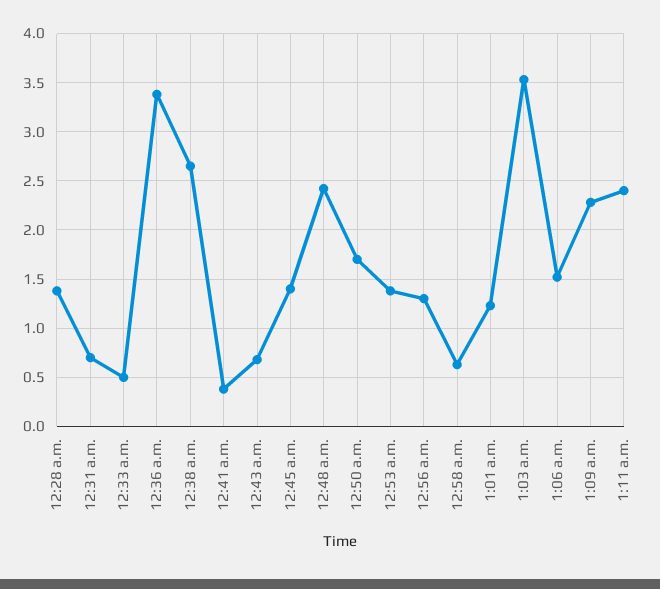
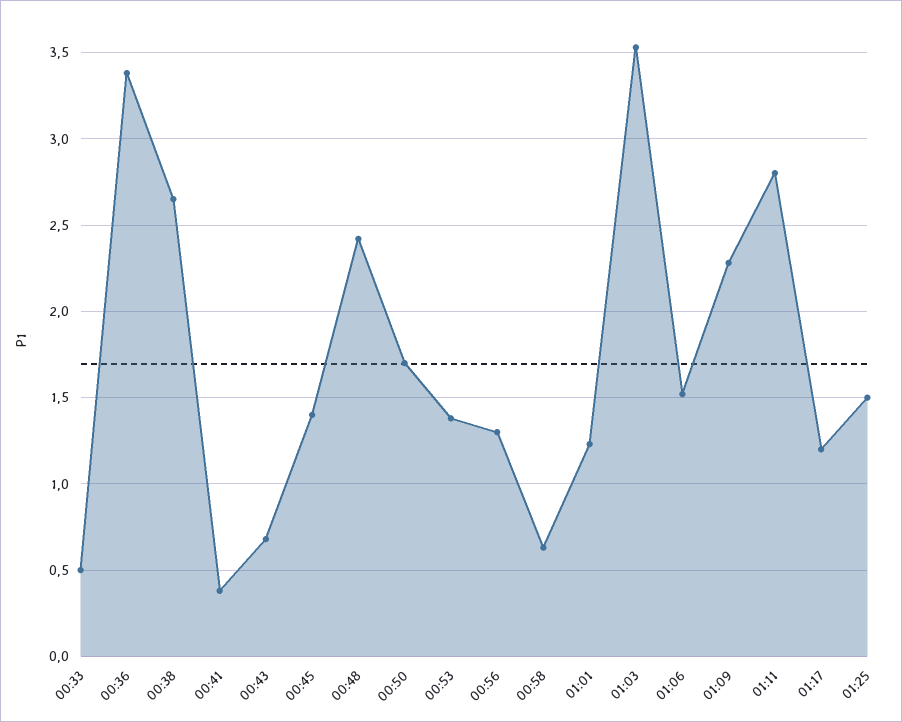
12:28 a.m.: 1.4 -> none
12:31 a.m.: 0.7 -> none
1:11 a.m.: 2.4 -> 2.8
01:17: none -> 1.2
01:25: none -> 1.5

